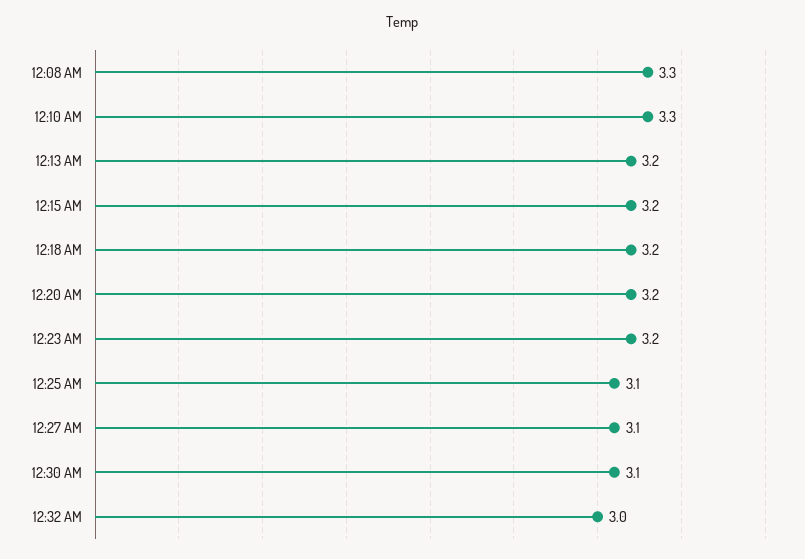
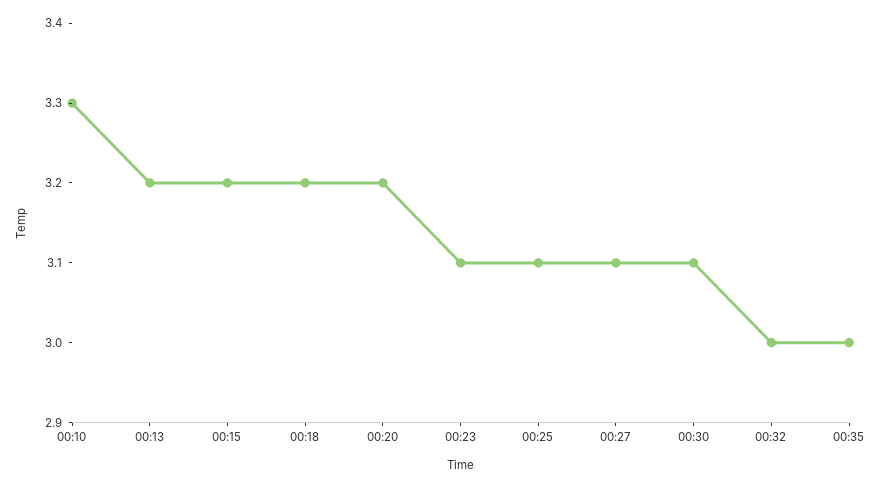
12:08 AM: 3.3 -> none
12:23 AM: 3.2 -> 3.1
00:35: none -> 3

